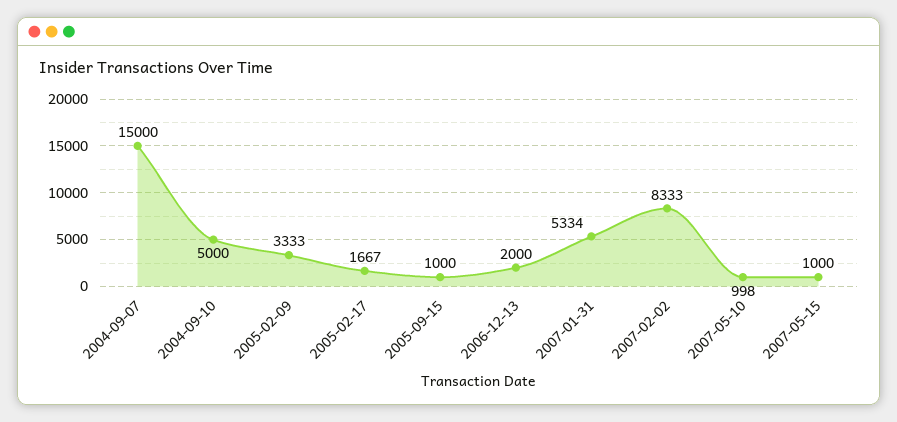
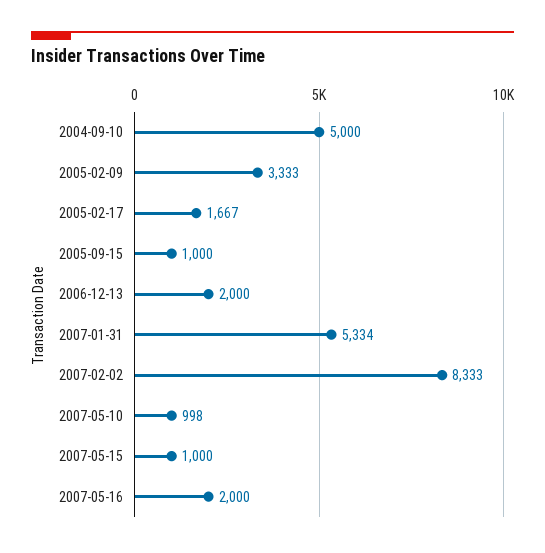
2004-09-07: 15000 -> none
2007-05-16: none -> 2000

